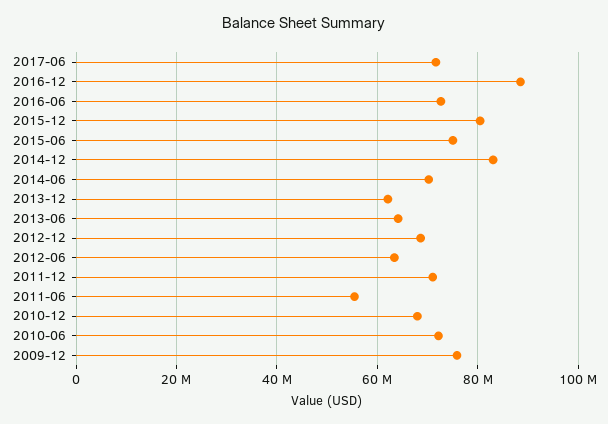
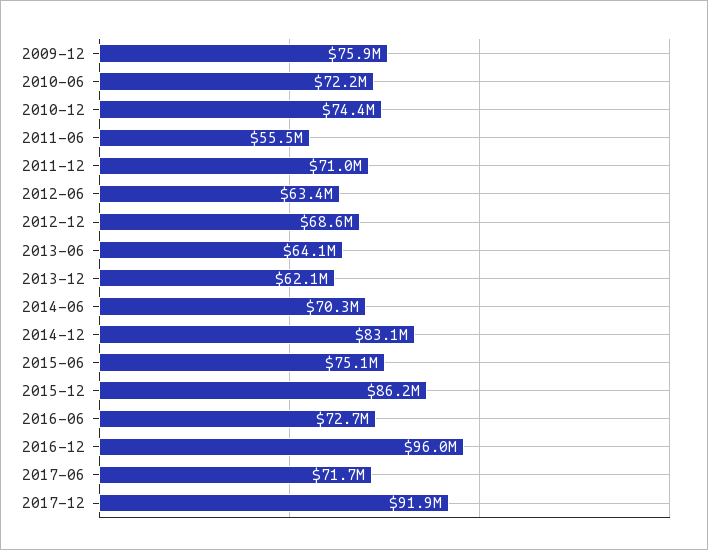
2016-12: 88000000 -> 96000000
2015-12: 80000000 -> 86200000
2010-12: 68000000 -> 74400000
2017-12: none -> 91900000

